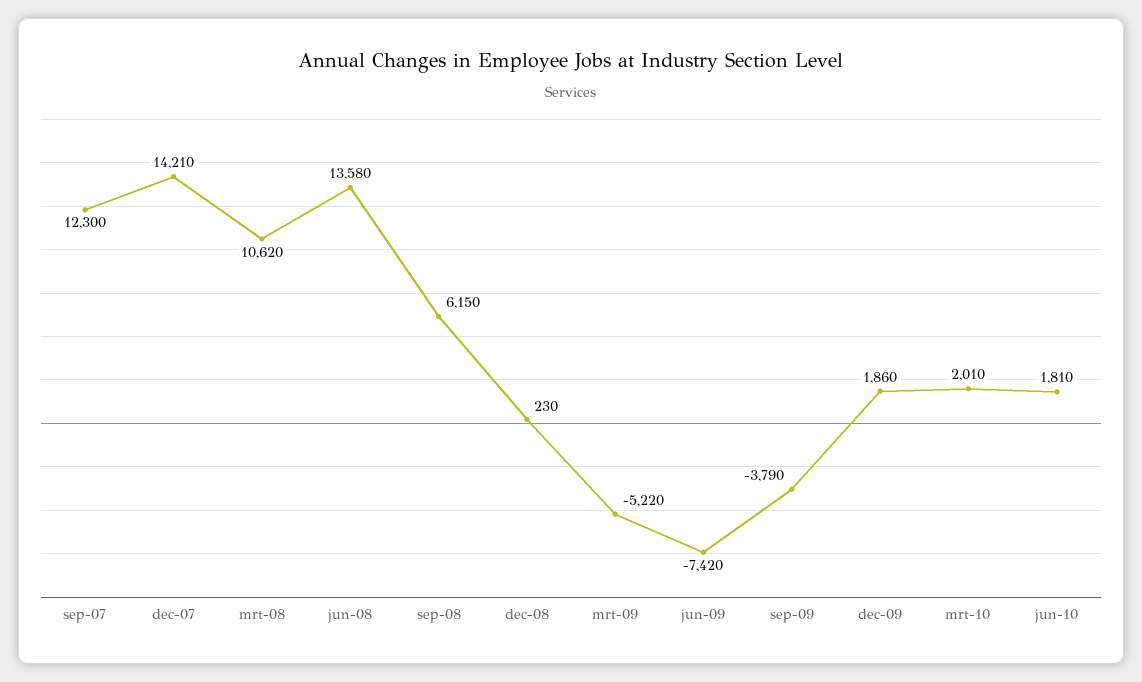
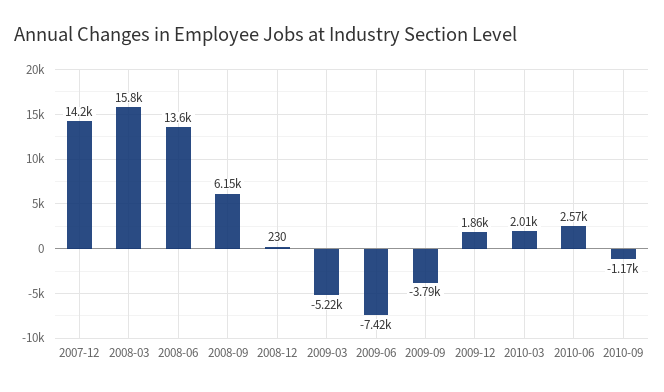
sep-07: 12300 -> none
mrt-08: 10620 -> 15800
jun-10: 1810 -> 2570
2010-09: none -> -1170

